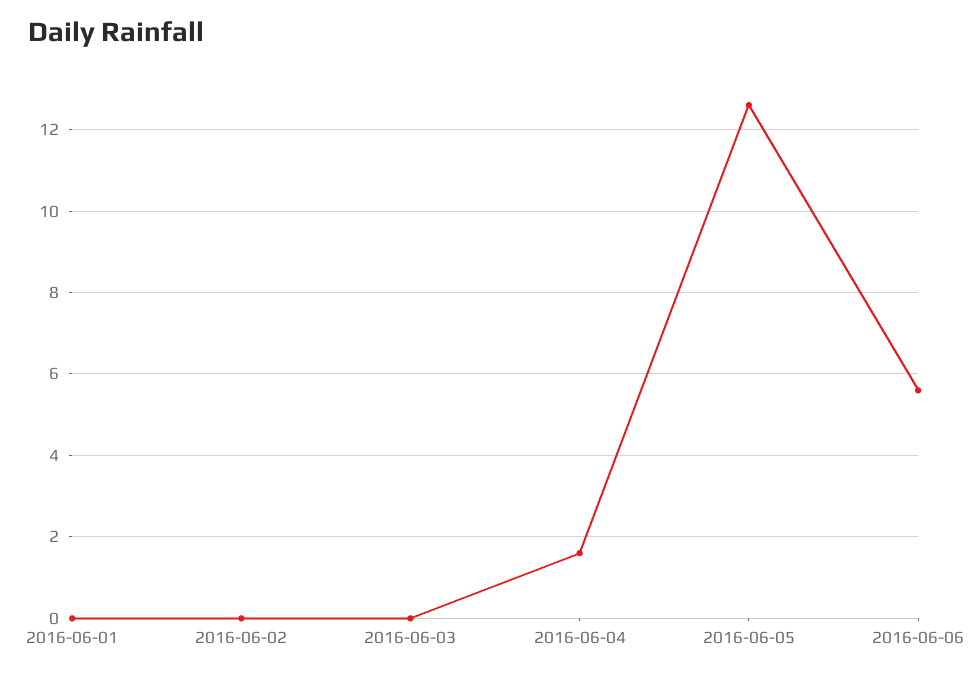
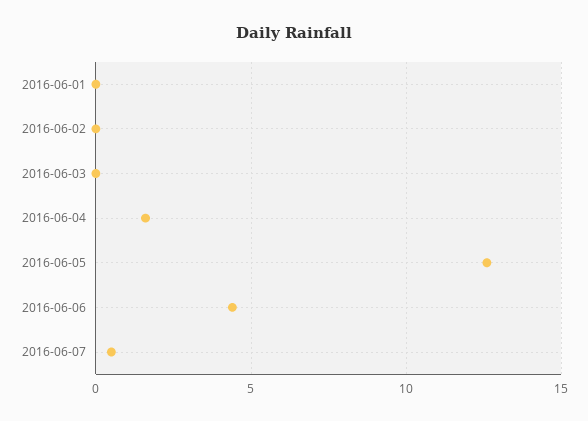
2016-06-06: 5.5 -> 4.5
2016-06-07: none -> 0.5

